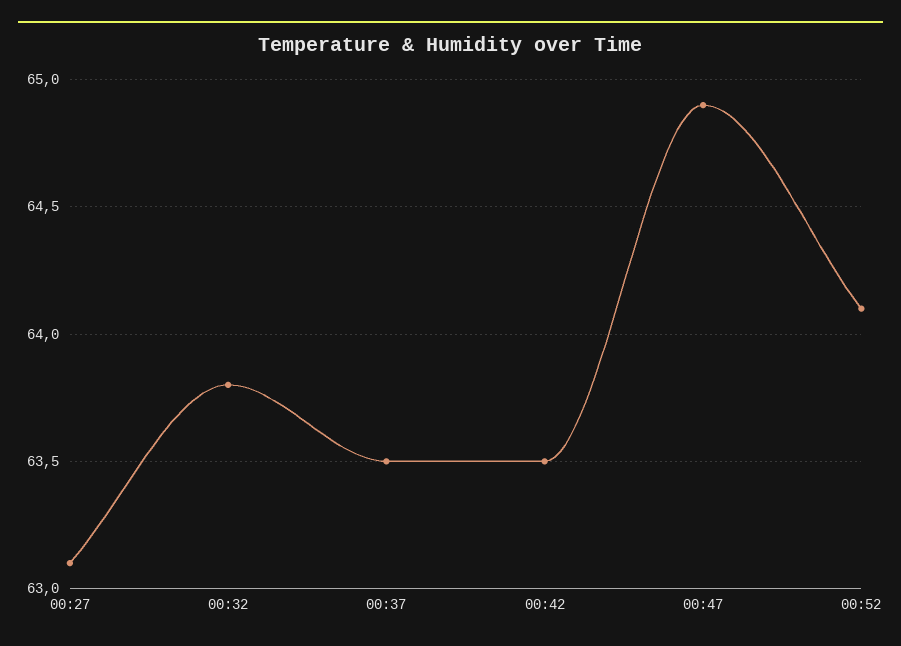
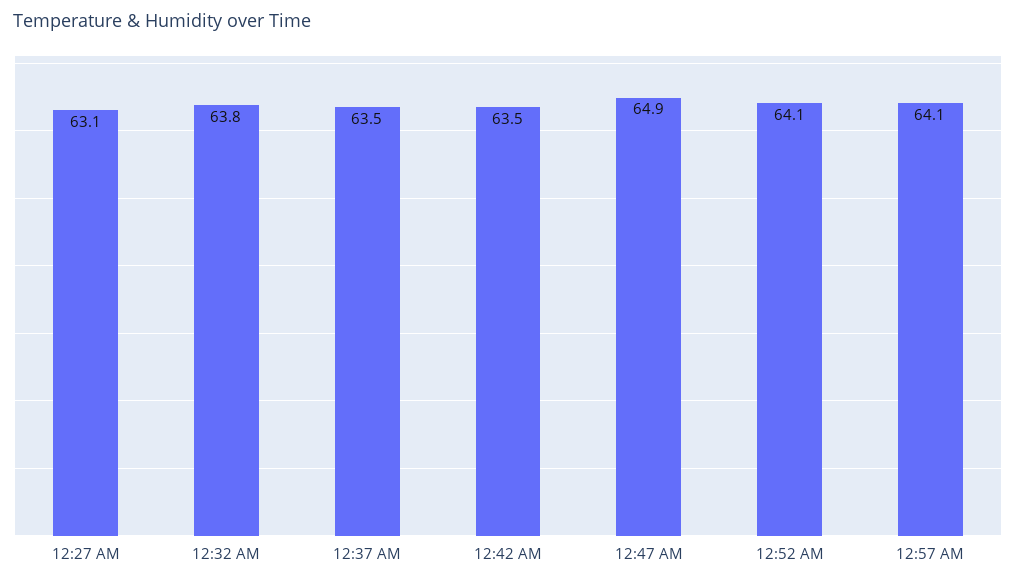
12:57 AM: none -> 64.1

